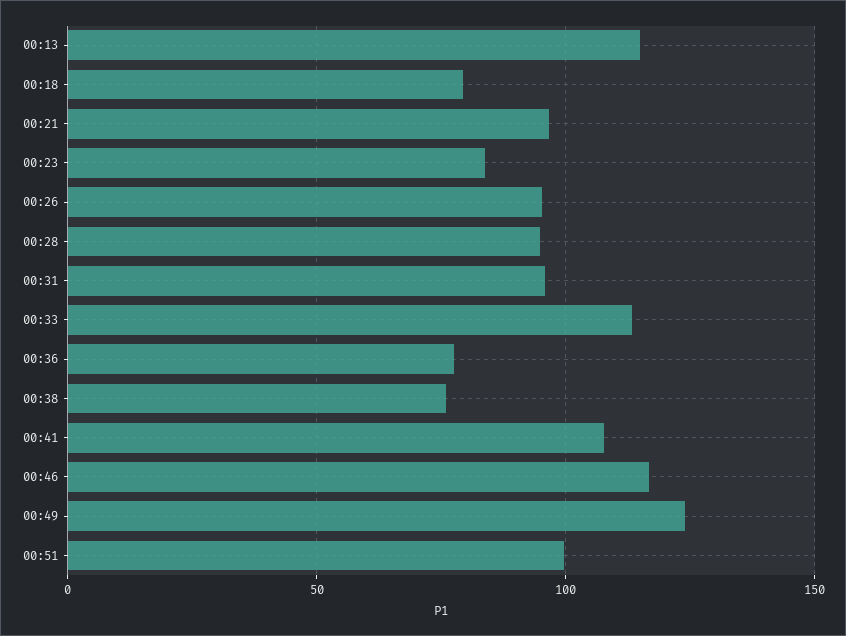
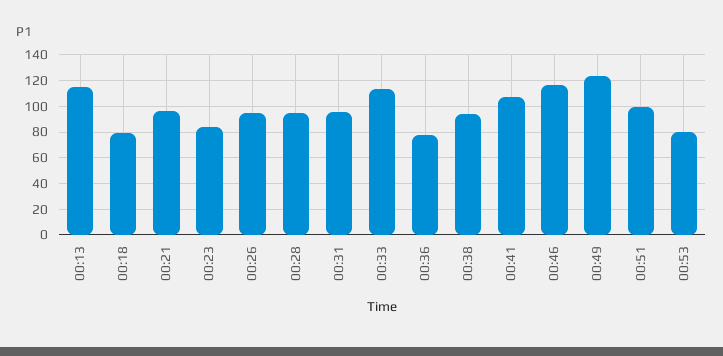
00:38: 75 -> 95
00:53: none -> 80

